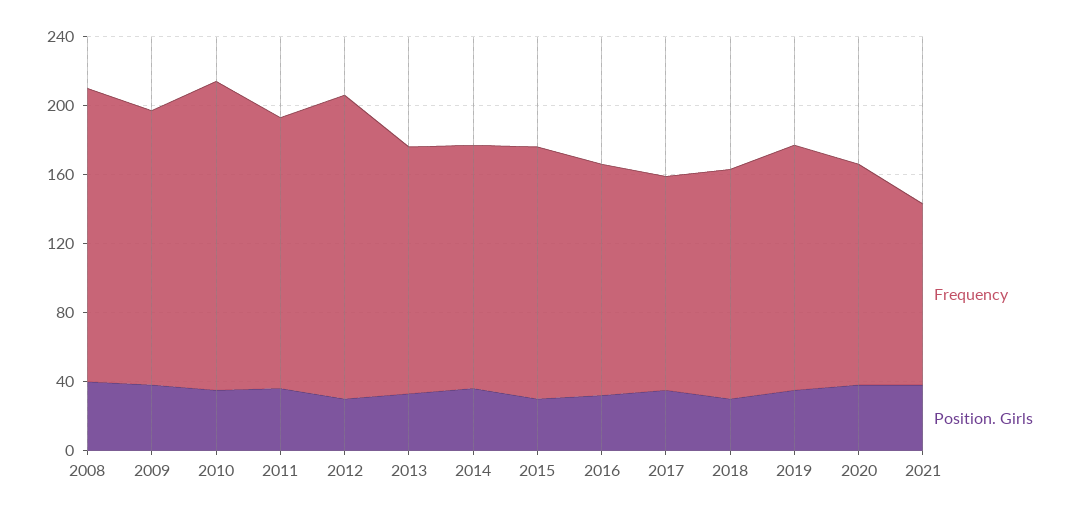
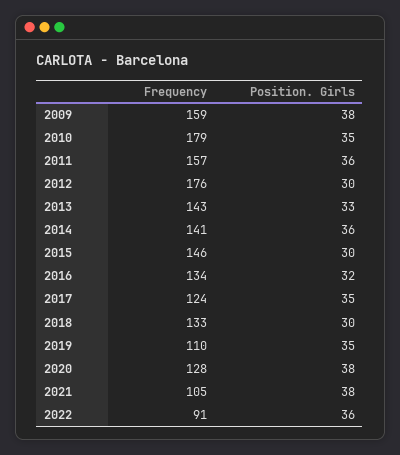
Frequency, 2008: 170 -> none
Position. Girls, 2008: 40 -> none
Frequency, 2019: 140 -> 110
Frequency, 2022: none -> 91
Position. Girls, 2022: none -> 36

